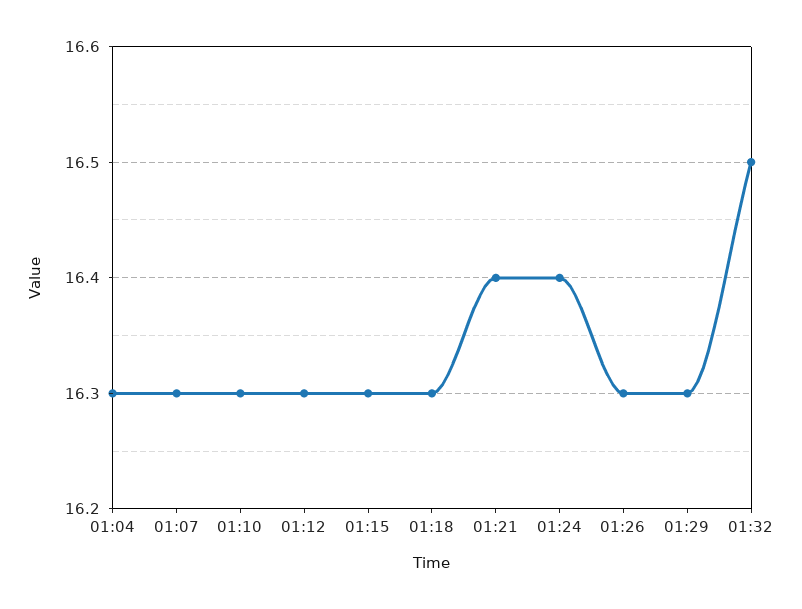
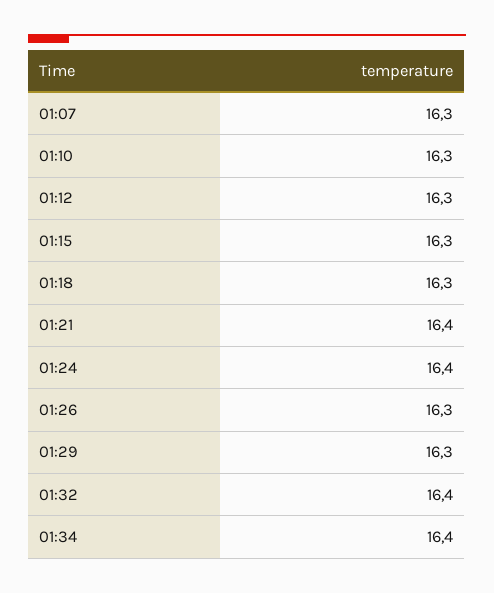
01:04: 16.3 -> none
01:32: 16.5 -> 16.4
01:34: none -> 16.4

